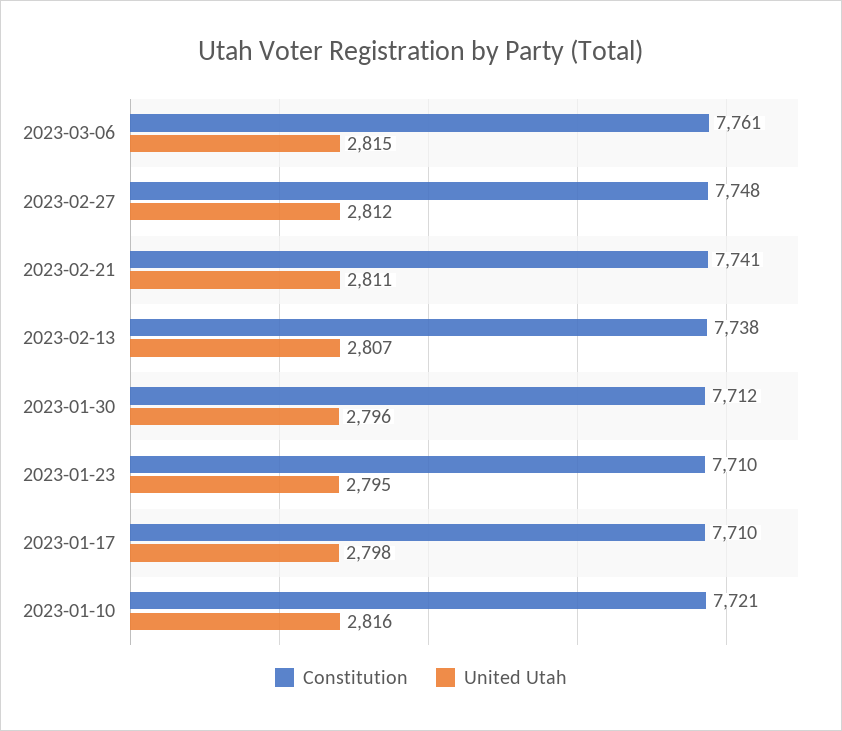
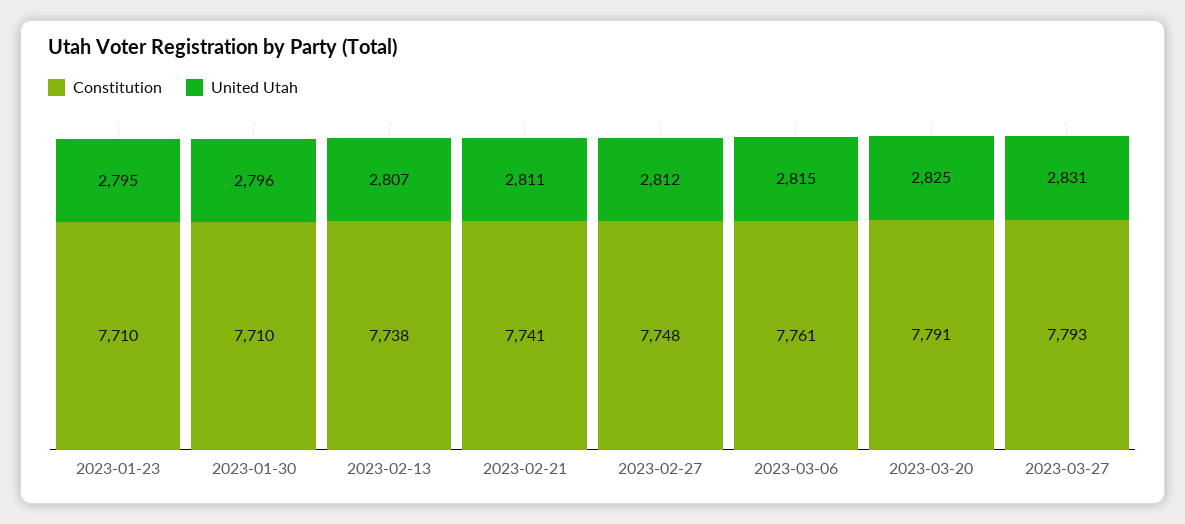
Constitution, 2023-01-30: 7712 -> 7710
Constitution, 2023-01-17: 7710 -> none
United Utah, 2023-01-17: 2798 -> none
Constitution, 2023-01-10: 7721 -> none
United Utah, 2023-01-10: 2816 -> none
Constitution, 2023-03-20: none -> 7791
United Utah, 2023-03-20: none -> 2825
Constitution, 2023-03-27: none -> 7793
United Utah, 2023-03-27: none -> 2831

